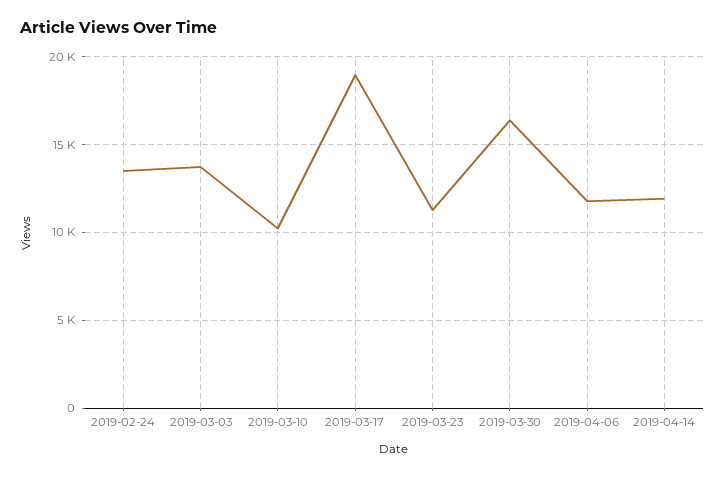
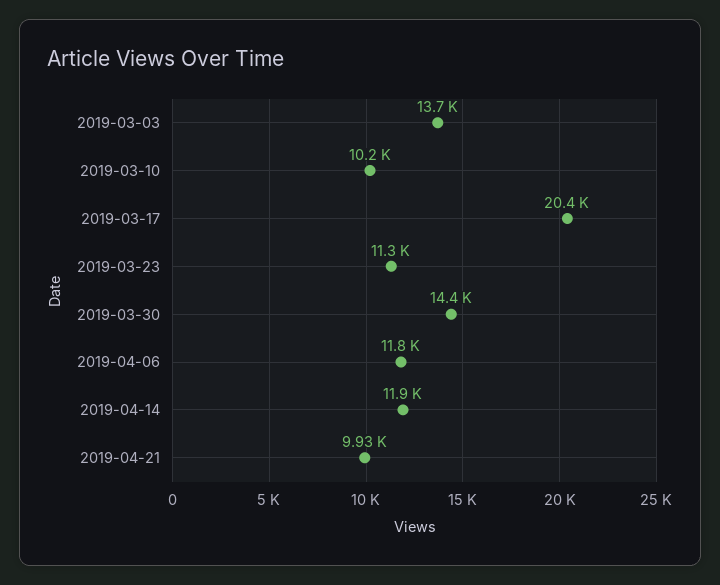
2019-02-24: 13500 -> none
2019-03-17: 19000 -> 20400
2019-03-30: 16500 -> 14400
2019-04-21: none -> 9930

